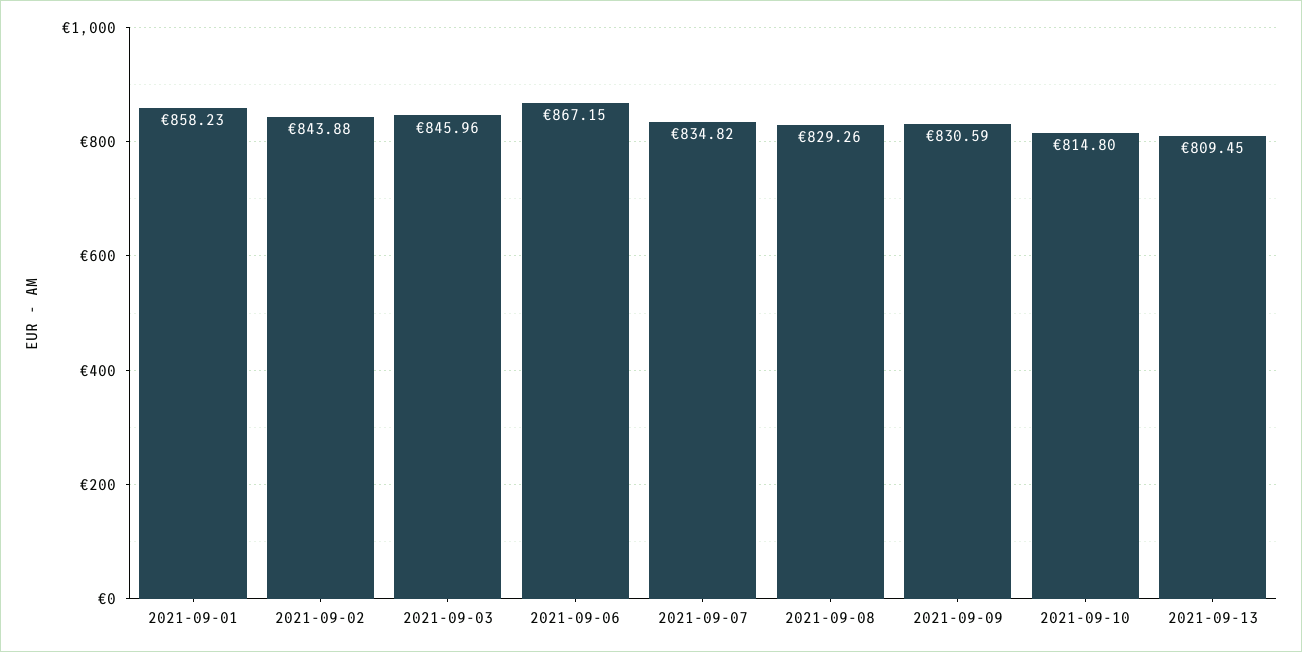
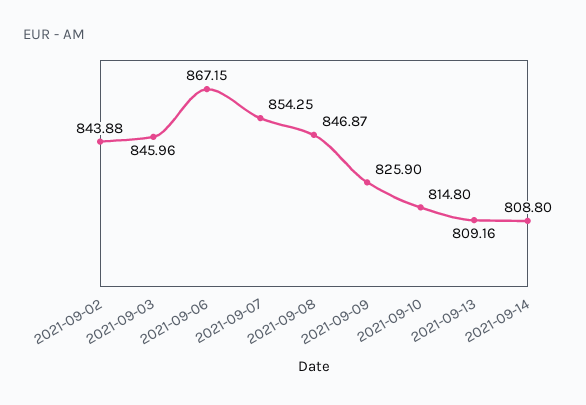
2021-09-01: 858.23 -> none
2021-09-07: 834.82 -> 854.25
2021-09-08: 829.26 -> 846.87
2021-09-09: 830.59 -> 825.9
2021-09-13: 809.45 -> 809.16
2021-09-14: none -> 808.8

